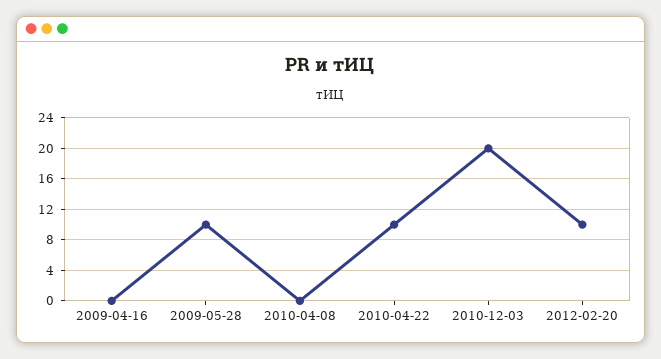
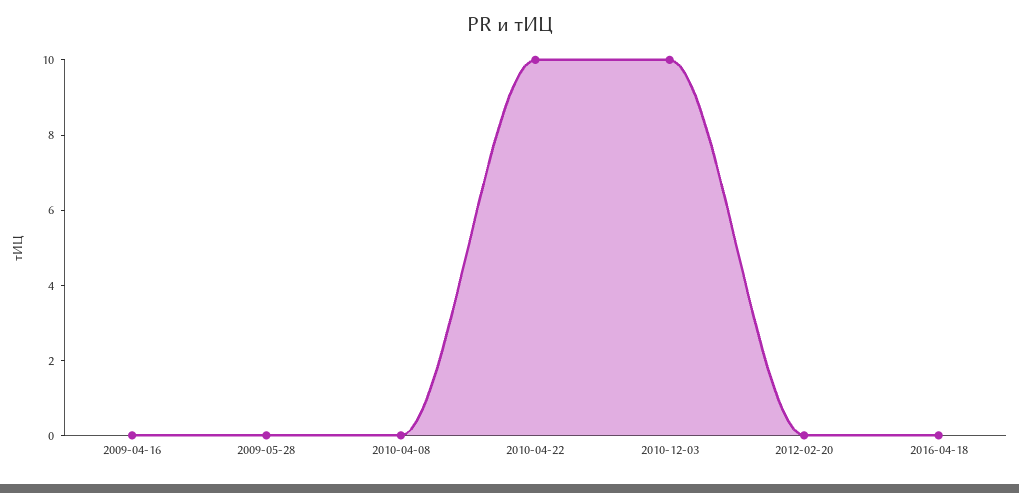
2009-05-28: 10 -> 0
2010-12-03: 20 -> 10
2012-02-20: 10 -> 0
2016-04-18: none -> 0

